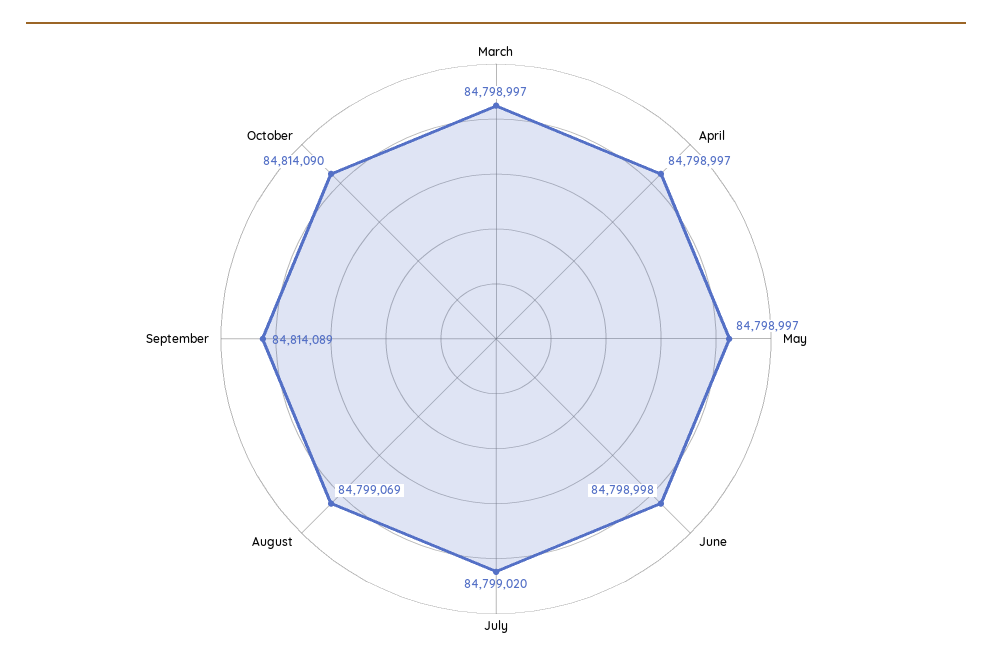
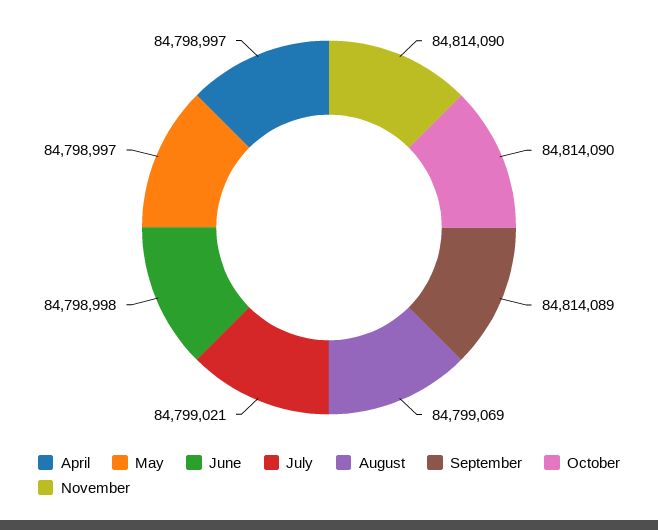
March: 84798997 -> none
July: 84799020 -> 84799021
November: none -> 84814090

